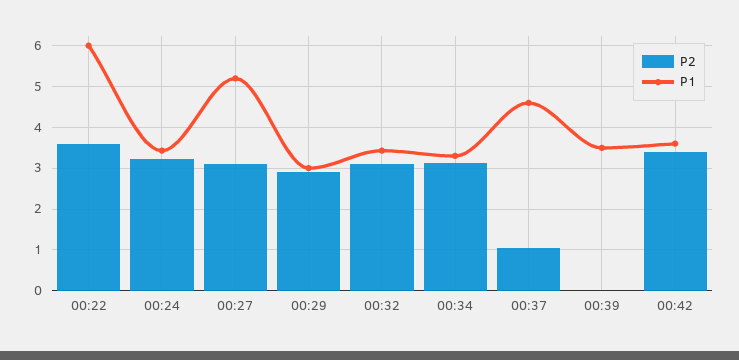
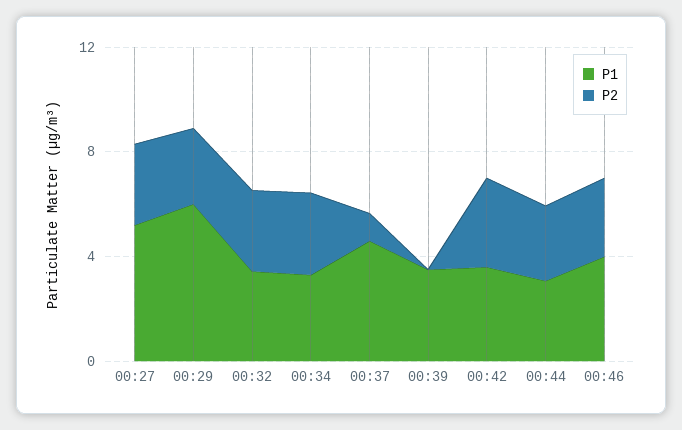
P2, 00:22: 3.6 -> none
P1, 00:22: 6 -> none
P2, 00:24: 3.2 -> none
P1, 00:24: 3.4 -> none
P1, 00:29: 3 -> 6
P1, 00:44: none -> 3
P2, 00:44: none -> 3
P1, 00:46: none -> 4
P2, 00:46: none -> 3

